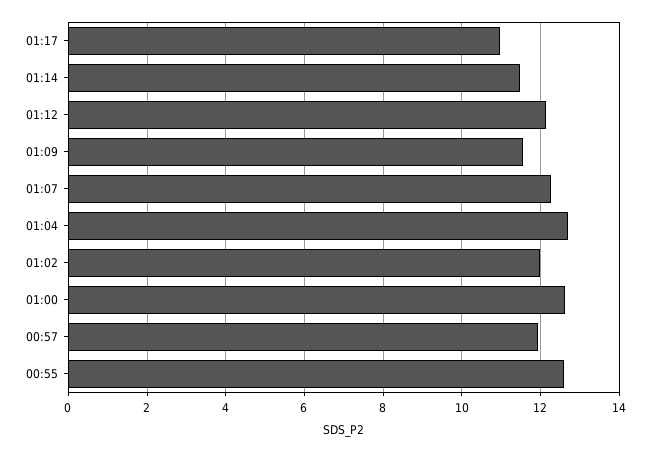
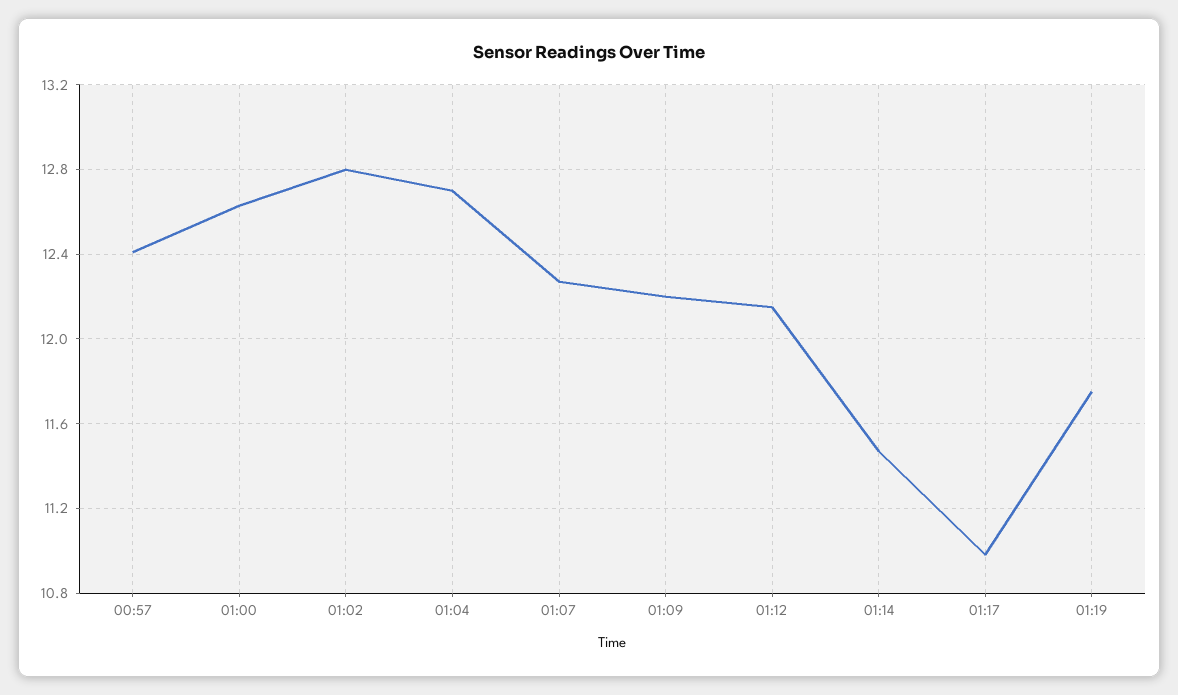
01:09: 11.6 -> 12.2
01:02: 12 -> 12.8
00:57: 12 -> 12.4
00:55: 12.6 -> none
01:19: none -> 11.75

